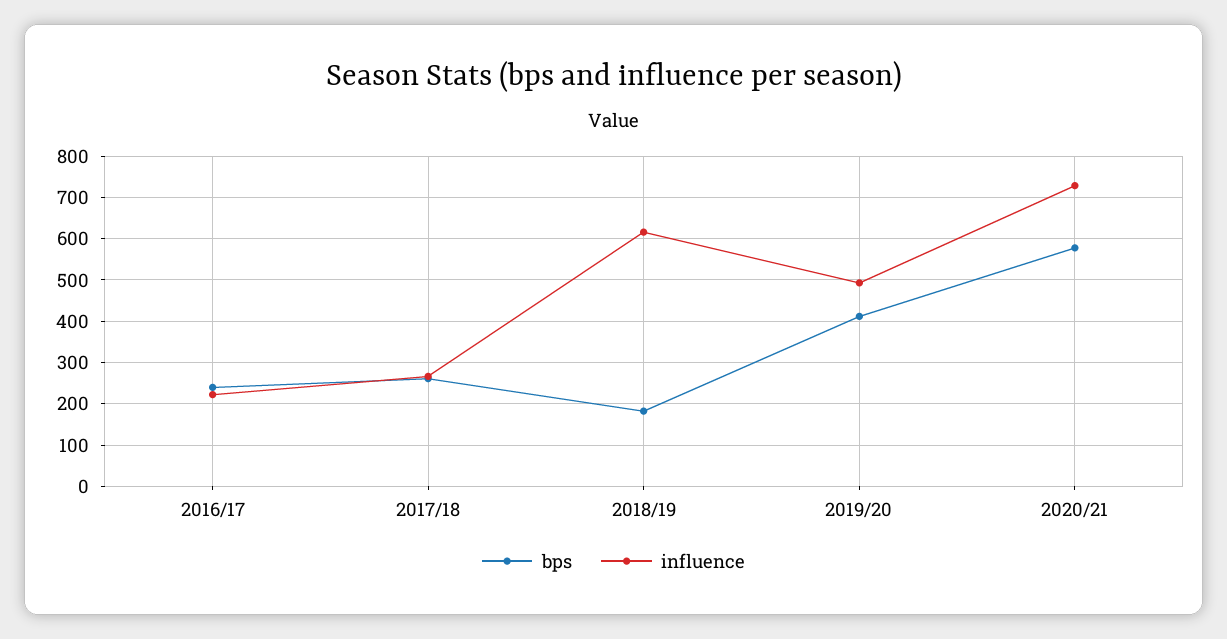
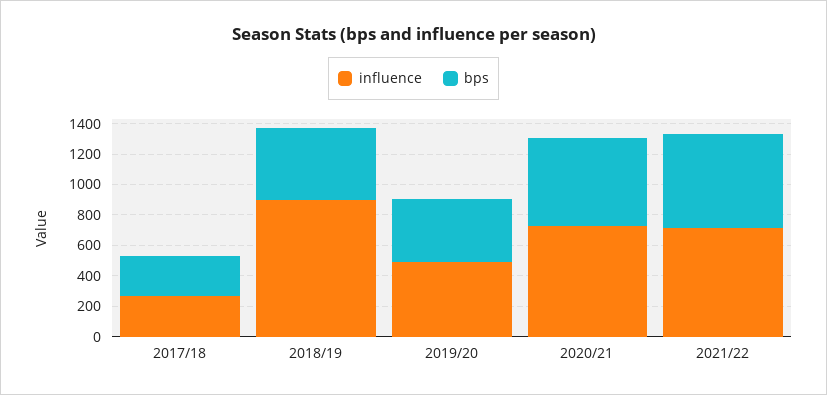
bps, 2016/17: 240 -> none
influence, 2016/17: 220 -> none
bps, 2018/19: 180 -> 500
influence, 2018/19: 620 -> 900
influence, 2021/22: none -> 700
bps, 2021/22: none -> 600

